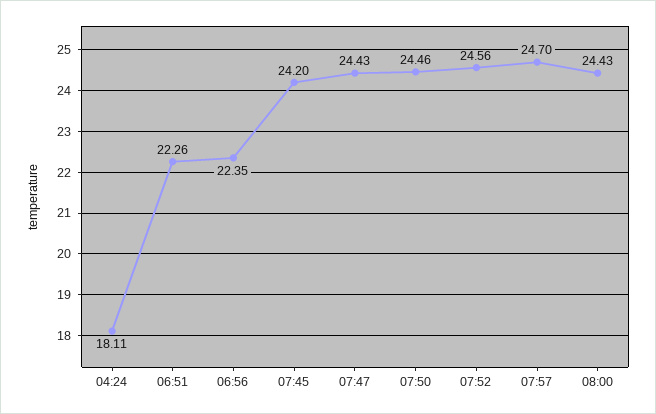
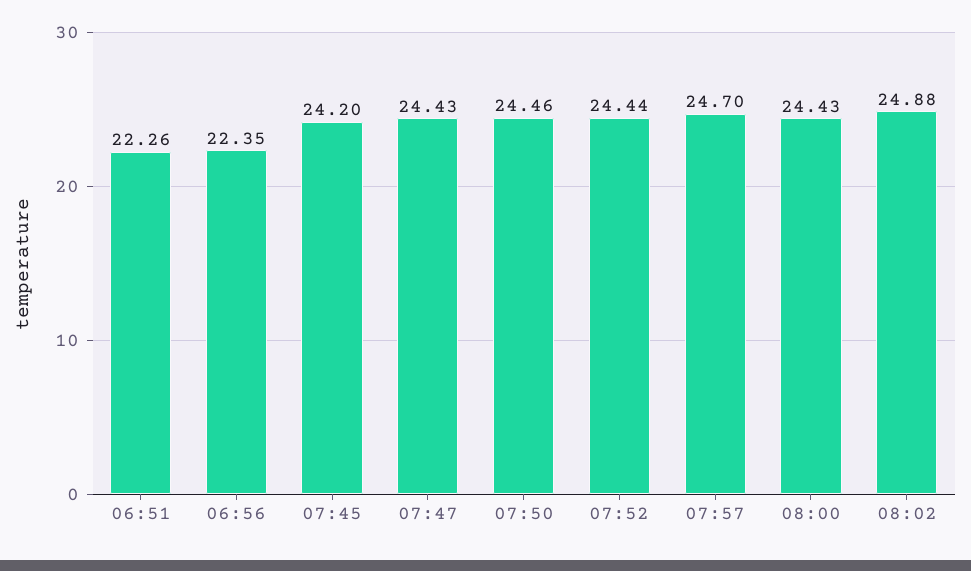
04:24: 18.11 -> none
07:52: 24.56 -> 24.44
08:02: none -> 24.88

